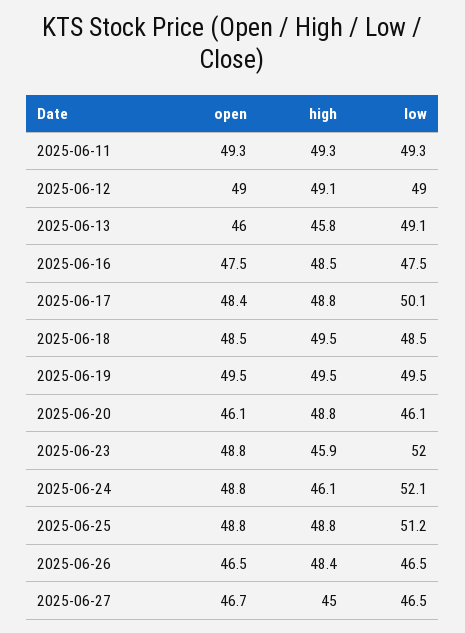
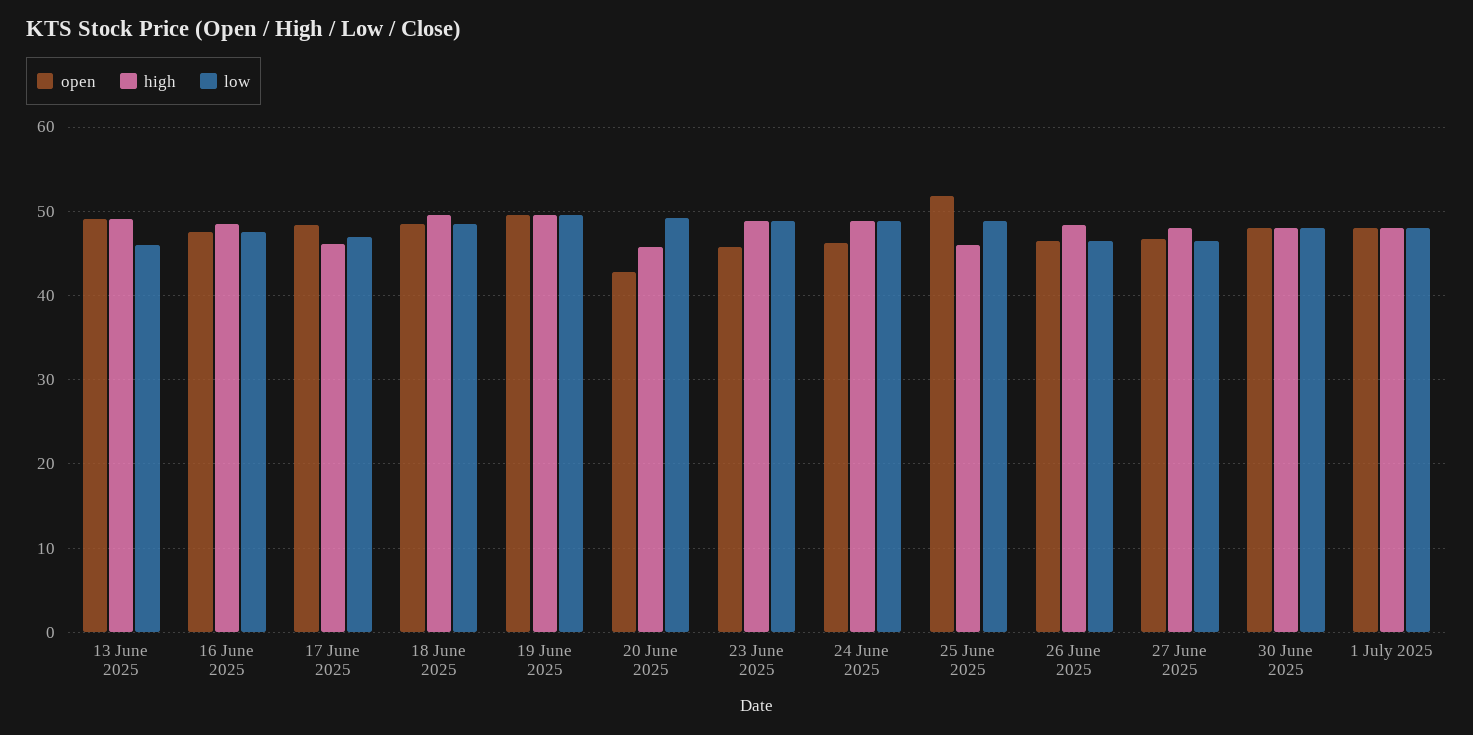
open, 2025-06-11: 49.3 -> none
high, 2025-06-11: 49.3 -> none
low, 2025-06-11: 49.3 -> none
open, 2025-06-12: 49 -> none
high, 2025-06-12: 49.1 -> none
low, 2025-06-12: 49 -> none
open, 2025-06-13: 46 -> 49
high, 2025-06-13: 45.8 -> 49
low, 2025-06-13: 49.1 -> 46
high, 2025-06-17: 48.8 -> 46
low, 2025-06-17: 50.1 -> 47
open, 2025-06-20: 46.1 -> 43
high, 2025-06-20: 48.8 -> 46
low, 2025-06-20: 46.1 -> 49
open, 2025-06-23: 48.8 -> 46
high, 2025-06-23: 45.9 -> 49
low, 2025-06-23: 52 -> 49
open, 2025-06-24: 48.8 -> 46
high, 2025-06-24: 46.1 -> 49
low, 2025-06-24: 52.1 -> 49
open, 2025-06-25: 48.8 -> 52
high, 2025-06-25: 48.8 -> 46
low, 2025-06-25: 51.2 -> 49
high, 2025-06-27: 45 -> 48
open, 30 June 2025: none -> 48
high, 30 June 2025: none -> 48
low, 30 June 2025: none -> 48
open, 1 July 2025: none -> 48
high, 1 July 2025: none -> 48
low, 1 July 2025: none -> 48

